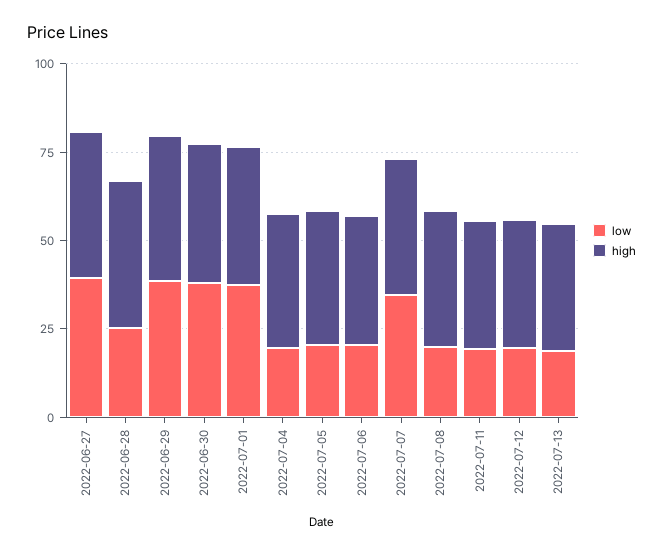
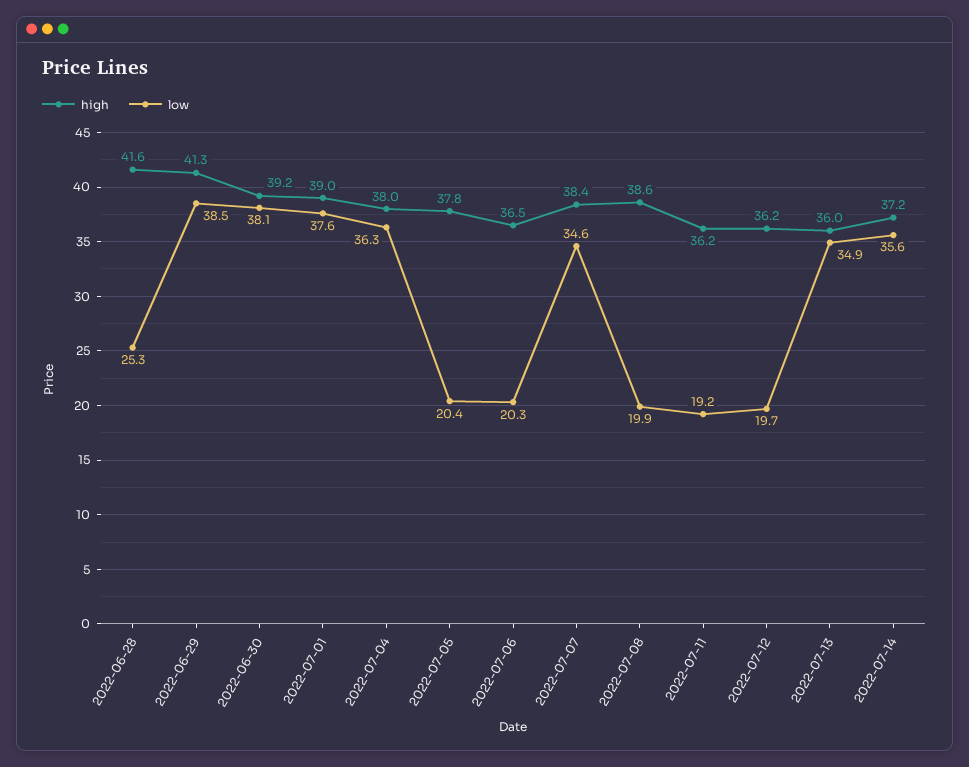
low, 2022-06-27: 40 -> none
high, 2022-06-27: 40 -> none
low, 2022-07-04: 20 -> 36.3
low, 2022-07-13: 20 -> 34.9
high, 2022-07-14: none -> 37.2
low, 2022-07-14: none -> 35.6

